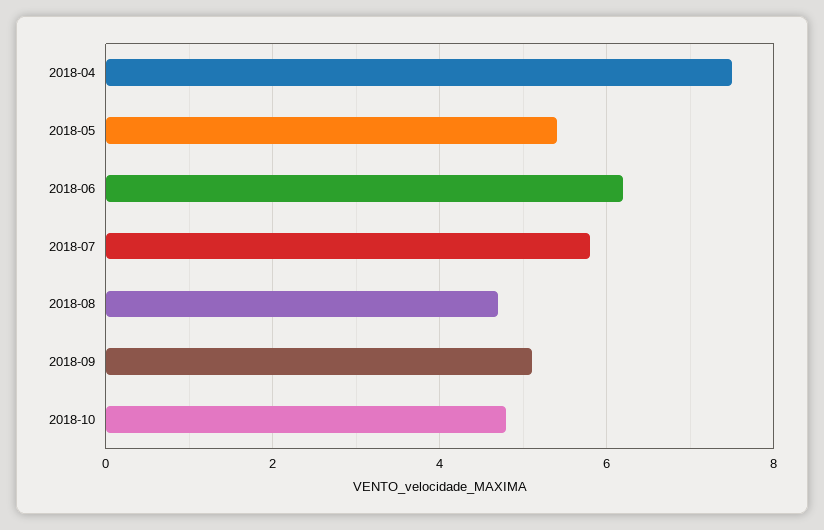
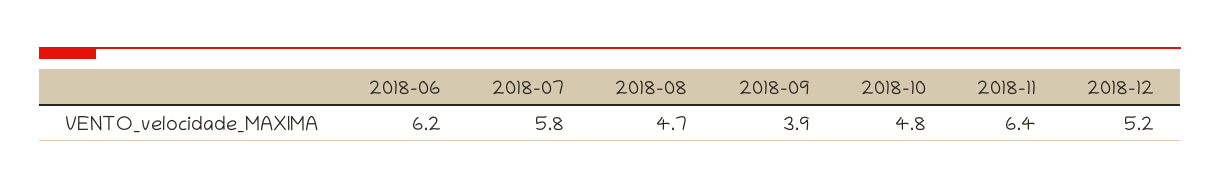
2018-04: 7.5 -> none
2018-05: 5.5 -> none
2018-09: 5 -> 3.9
2018-11: none -> 6.4
2018-12: none -> 5.2

